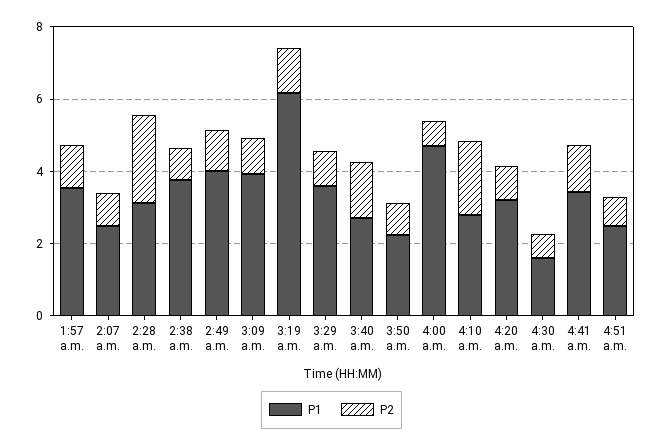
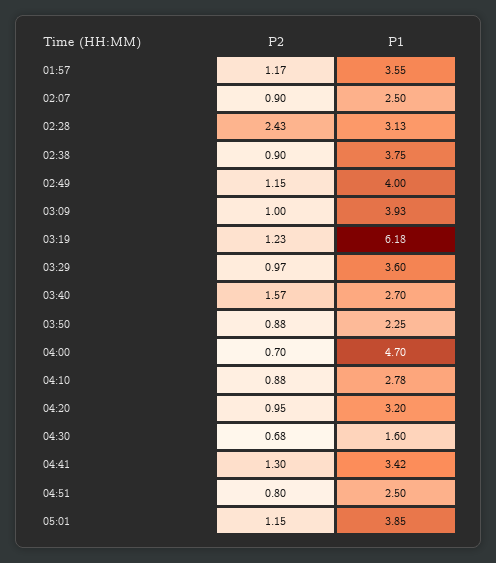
P2, 4:10 a.m.: 2 -> 0.88
P2, 05:01: none -> 1.15
P1, 05:01: none -> 3.85

